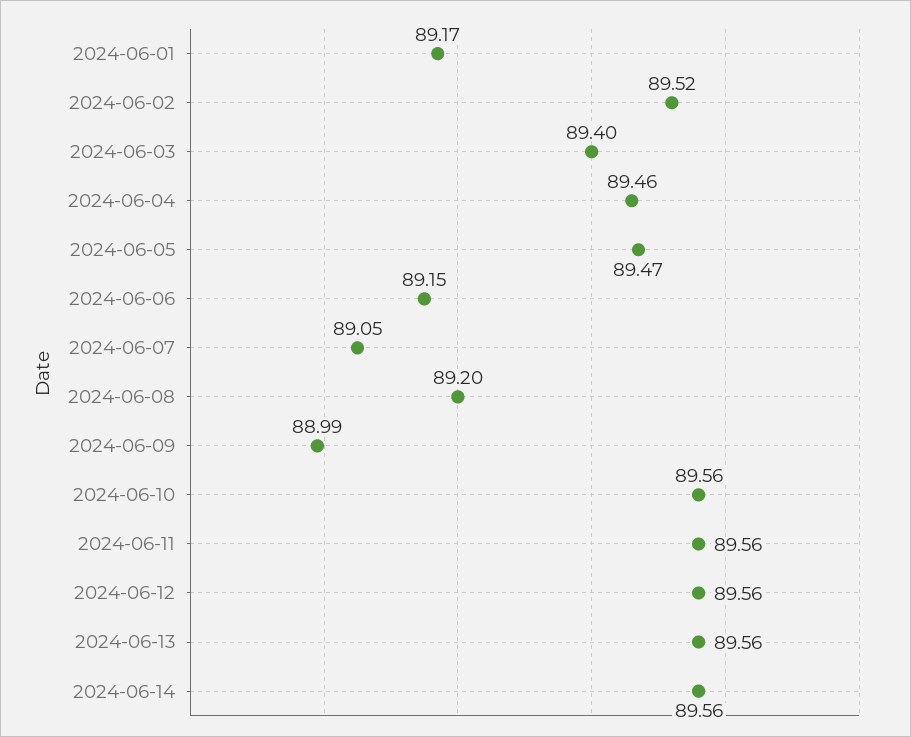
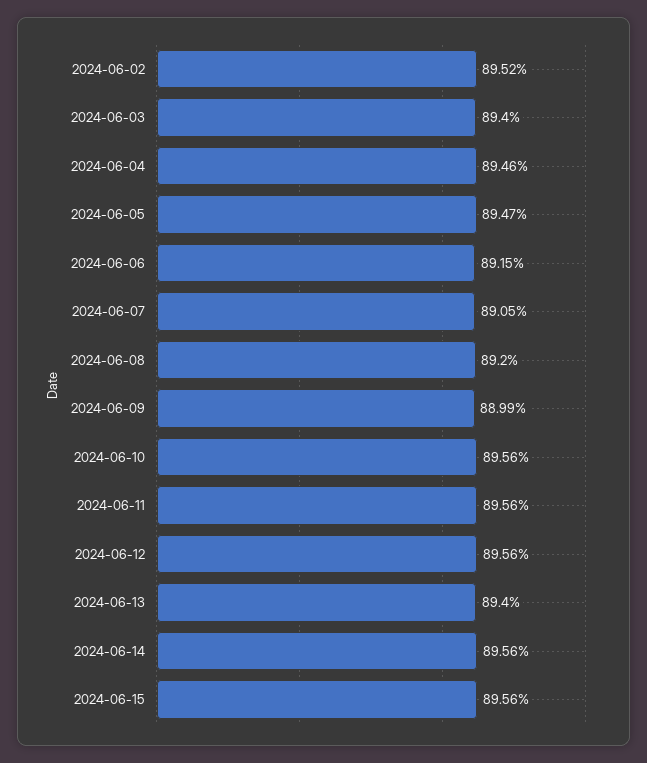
2024-06-01: 89.17 -> none
2024-06-13: 89.56 -> 89.4
2024-06-15: none -> 89.56

